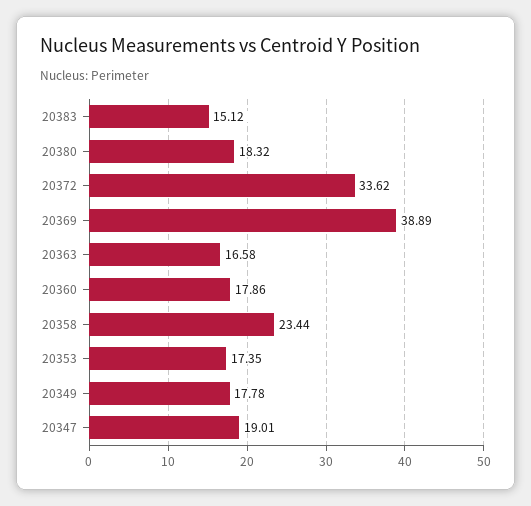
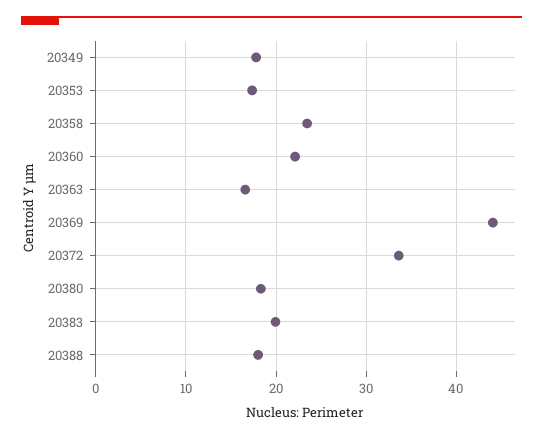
20383: 15.12 -> 20
20369: 38.89 -> 44
20360: 17.86 -> 22
20347: 19.01 -> none
20388: none -> 18

